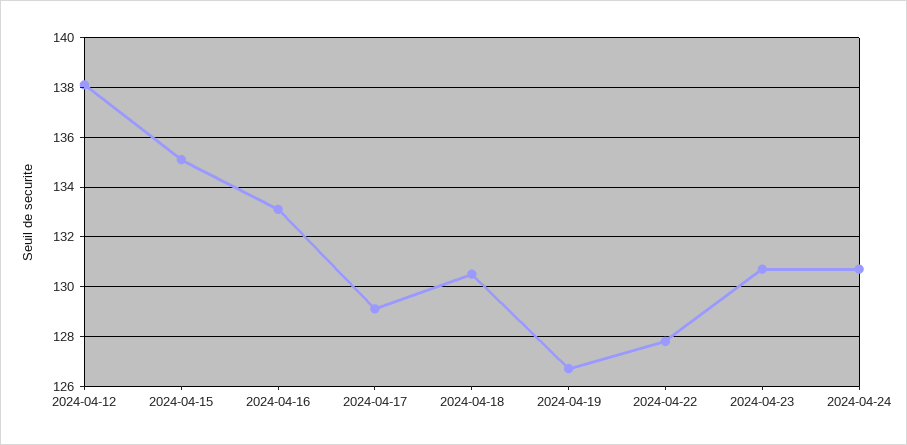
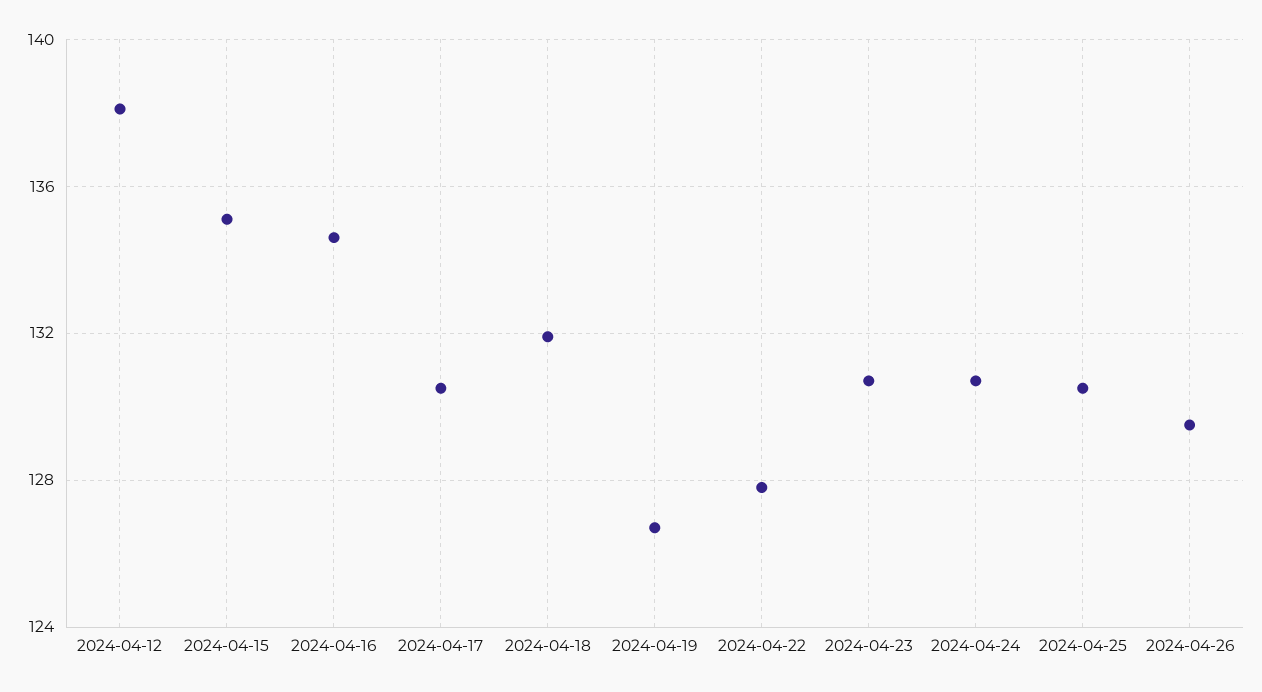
2024-04-16: 133 -> 134.5
2024-04-17: 129 -> 130.5
2024-04-18: 130.5 -> 132
2024-04-25: none -> 130.5
2024-04-26: none -> 129.5

